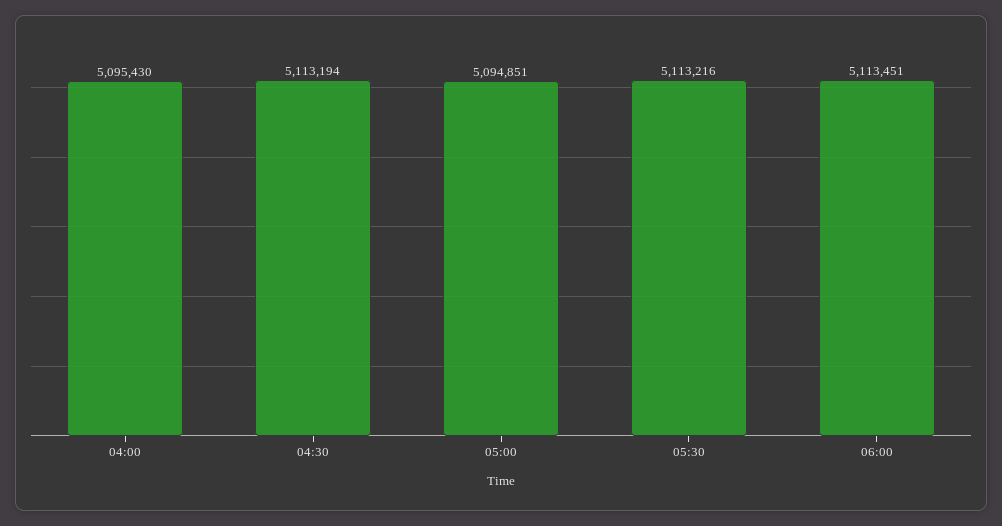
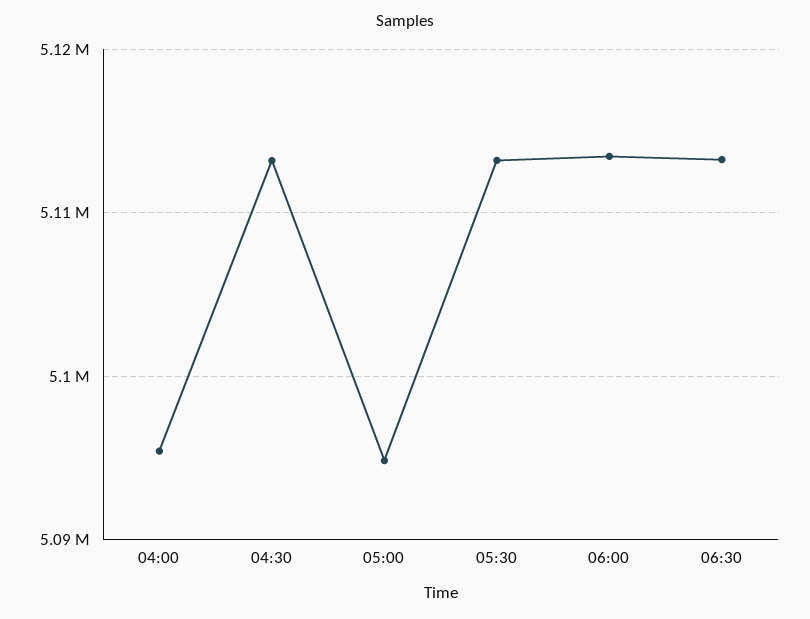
06:30: none -> 5113000

